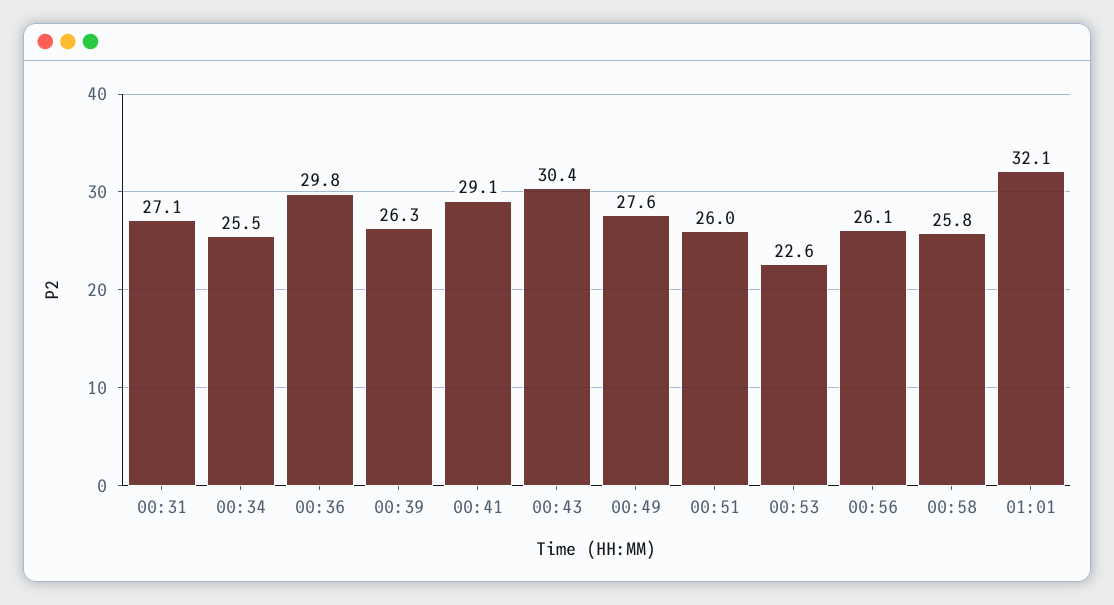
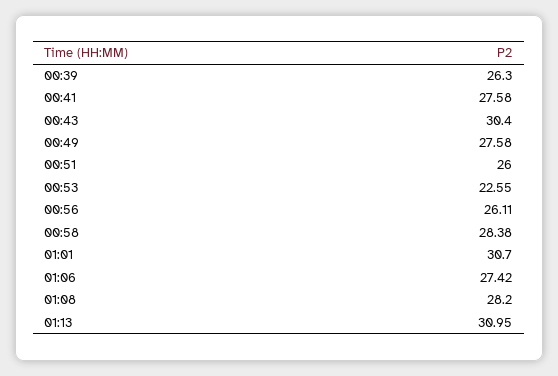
00:31: 27.1 -> none
00:34: 25.5 -> none
00:36: 29.8 -> none
00:41: 29.1 -> 27.58
00:58: 25.8 -> 28.38
01:01: 32.1 -> 30.7
01:06: none -> 27.42
01:08: none -> 28.2
01:13: none -> 30.95

